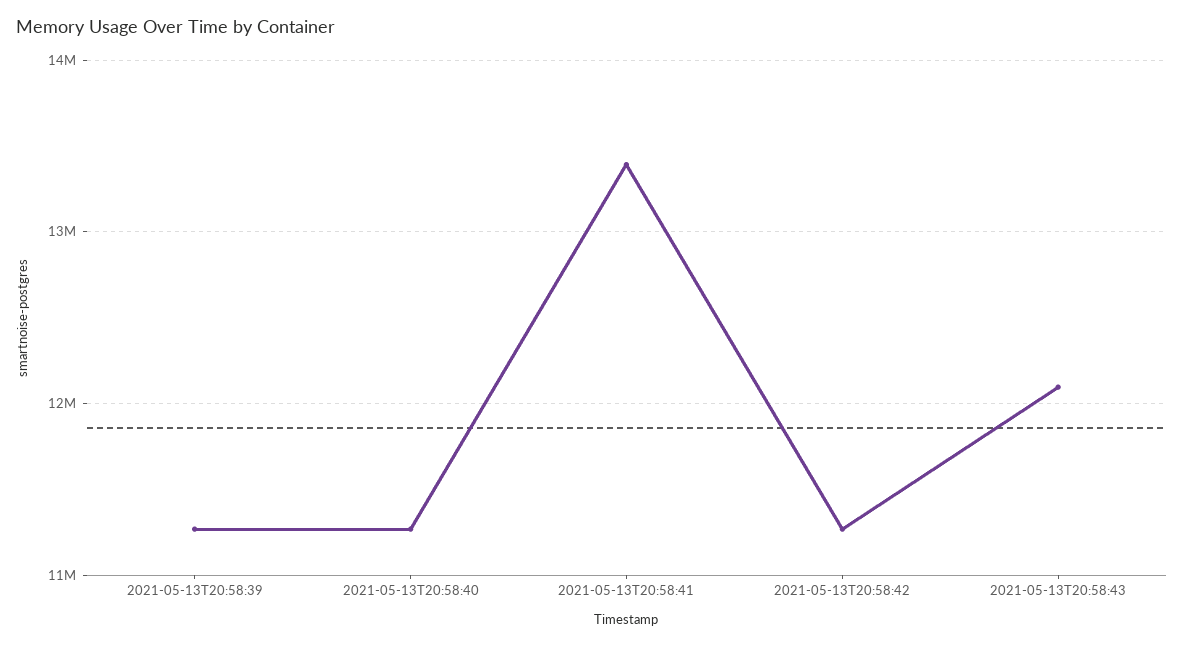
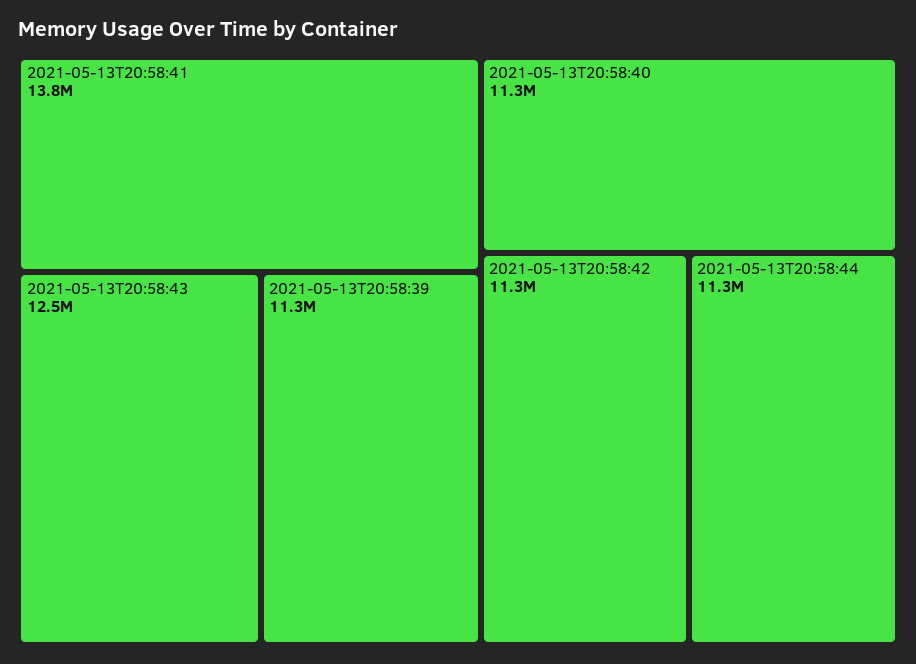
2021-05-13T20:58:41: 13400000 -> 13800000
2021-05-13T20:58:43: 12100000 -> 12500000
2021-05-13T20:58:44: none -> 11300000

